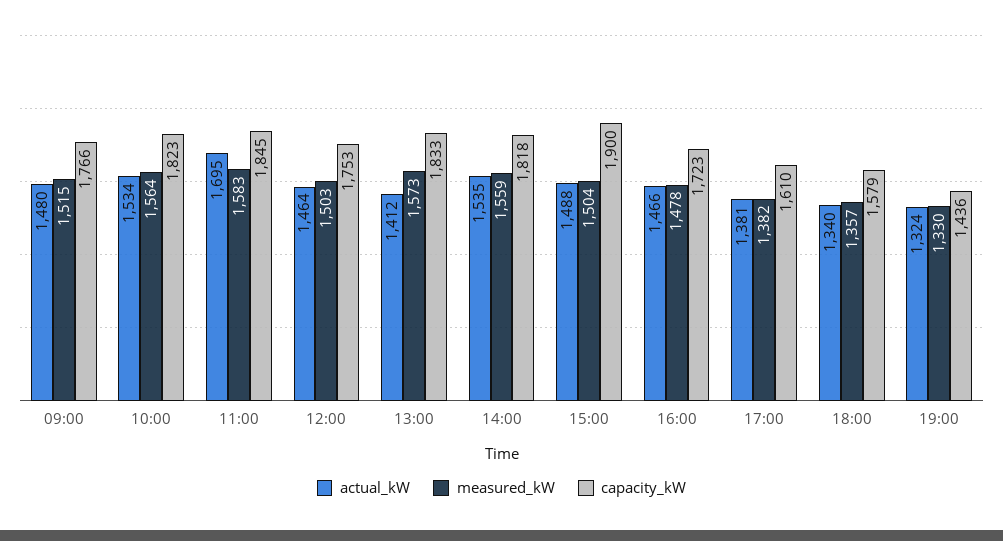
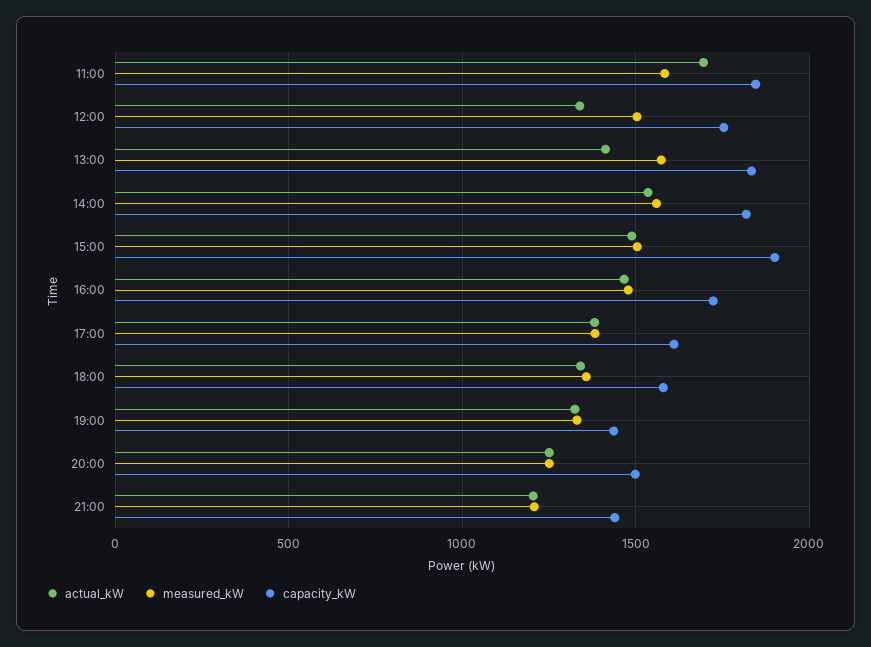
actual_kW, 09:00: 1480 -> none
measured_kW, 09:00: 1515 -> none
capacity_kW, 09:00: 1766 -> none
actual_kW, 10:00: 1534 -> none
measured_kW, 10:00: 1564 -> none
capacity_kW, 10:00: 1823 -> none
actual_kW, 12:00: 1464 -> 1350
actual_kW, 20:00: none -> 1250
measured_kW, 20:00: none -> 1250
capacity_kW, 20:00: none -> 1500
actual_kW, 21:00: none -> 1200
measured_kW, 21:00: none -> 1200
capacity_kW, 21:00: none -> 1450

